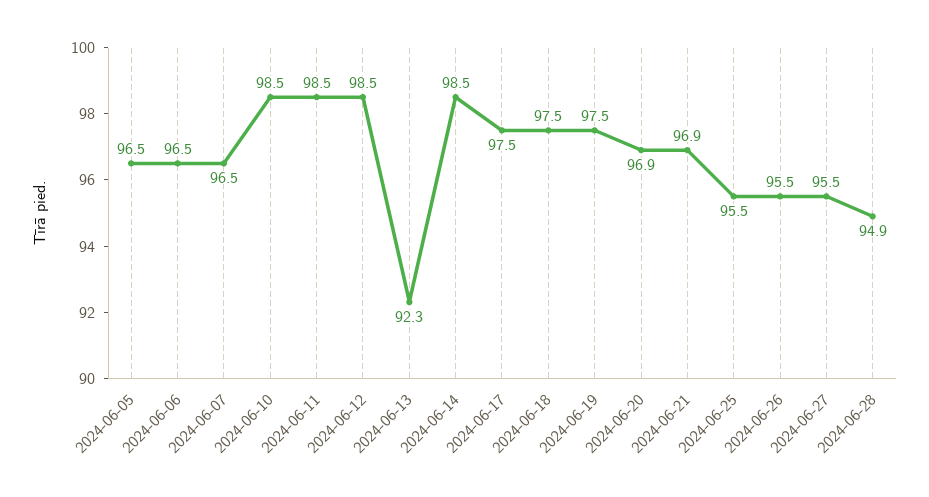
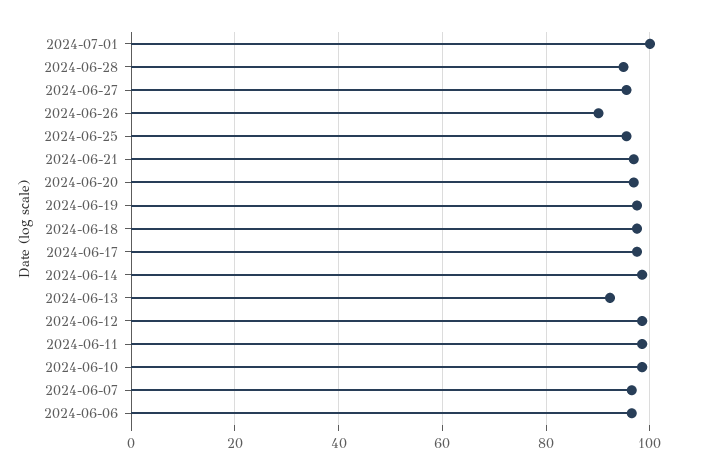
2024-06-05: 96.5 -> none
2024-06-26: 95.5 -> 90
2024-07-01: none -> 100

